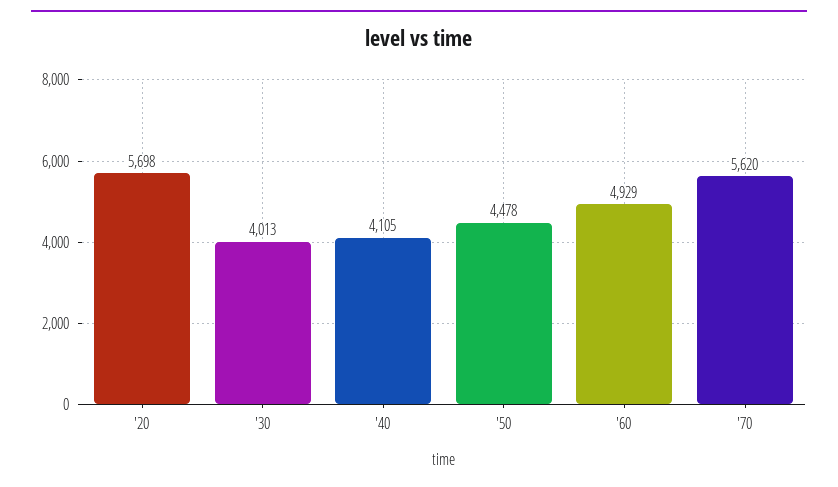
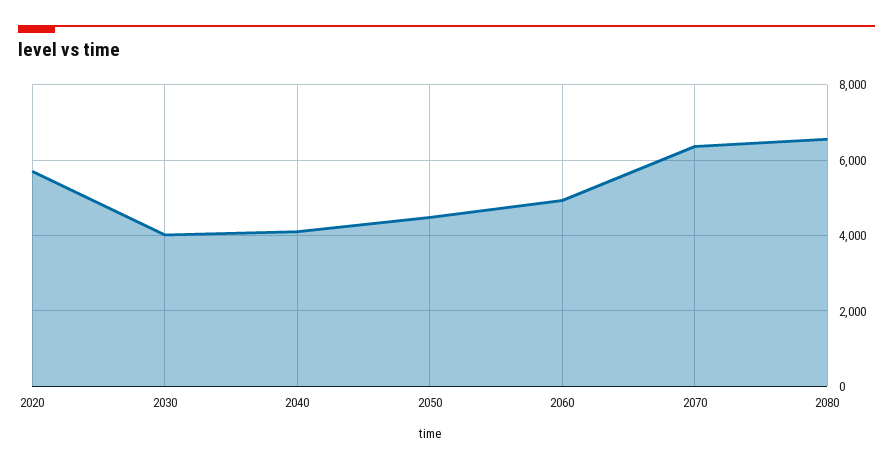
'70: 5620 -> 6400
2080: none -> 6600

